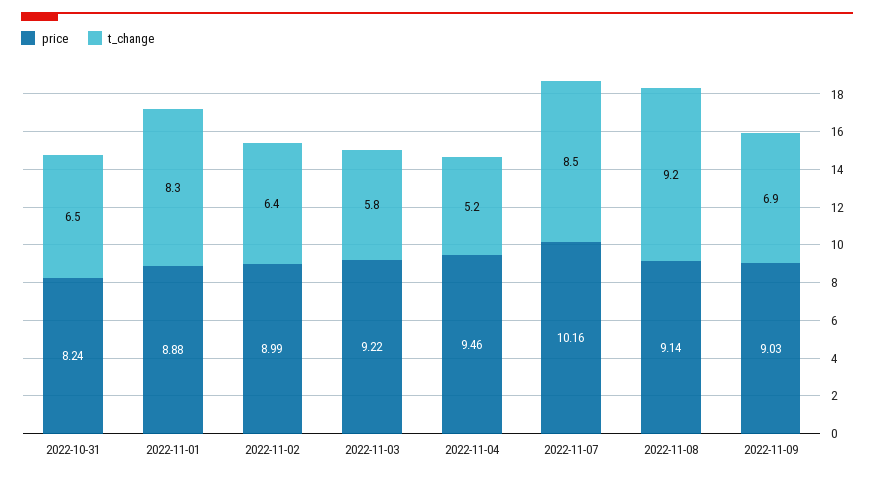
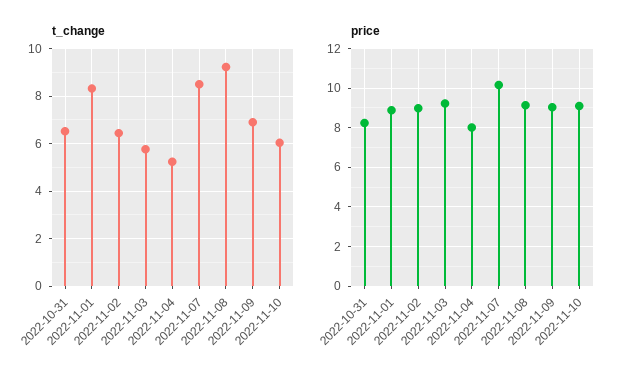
price, 2022-11-04: 9.46 -> 8
t_change, 2022-11-10: none -> 6
price, 2022-11-10: none -> 9

